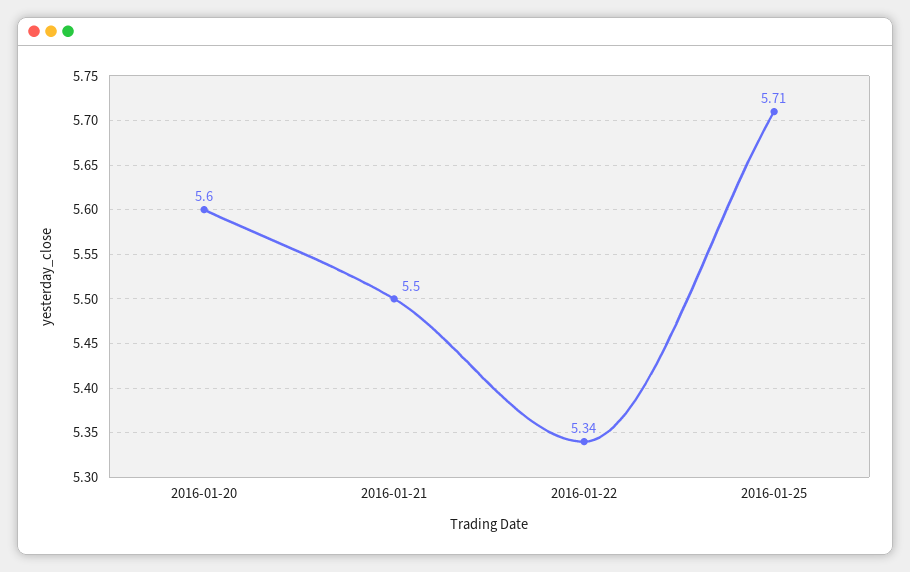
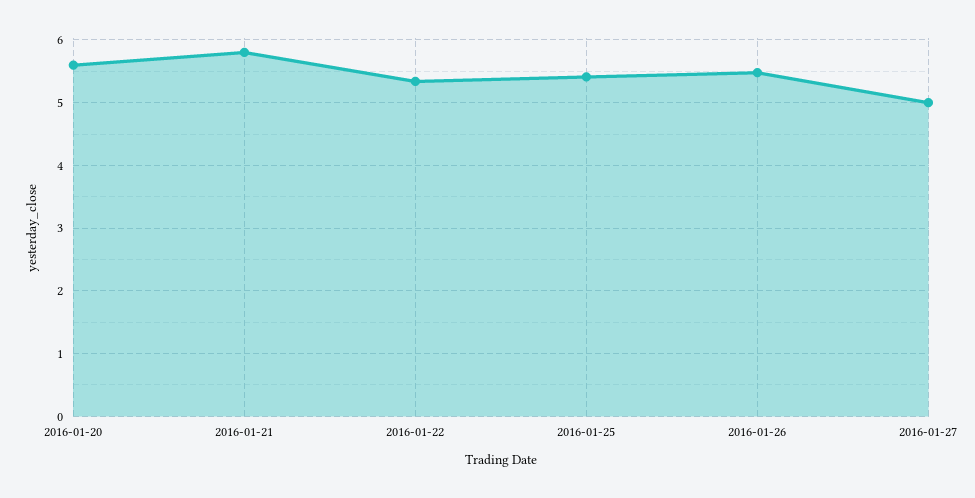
2016-01-21: 5.5 -> 5.8
2016-01-25: 5.71 -> 5.4
2016-01-26: none -> 5.5
2016-01-27: none -> 5

